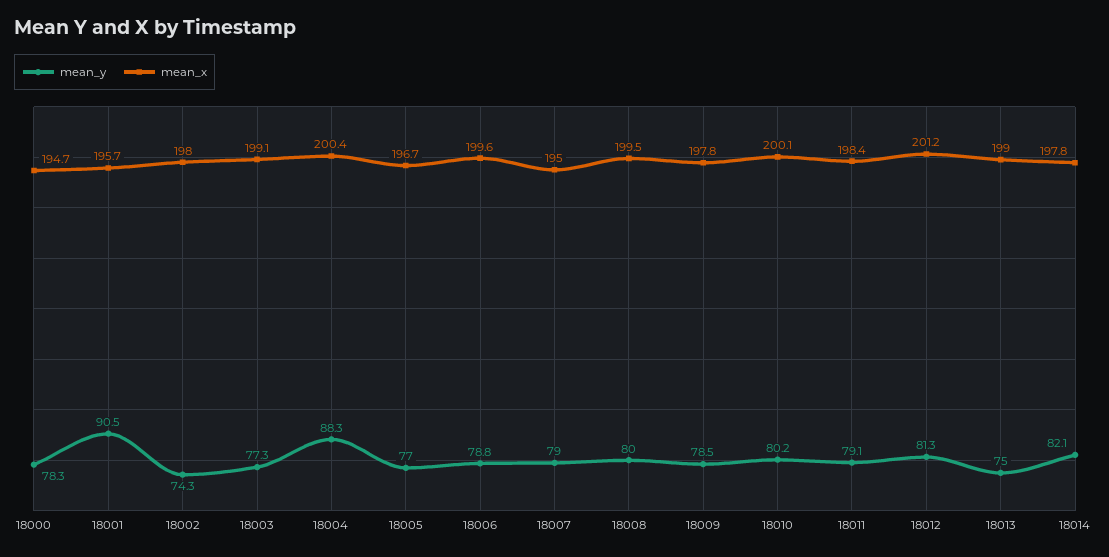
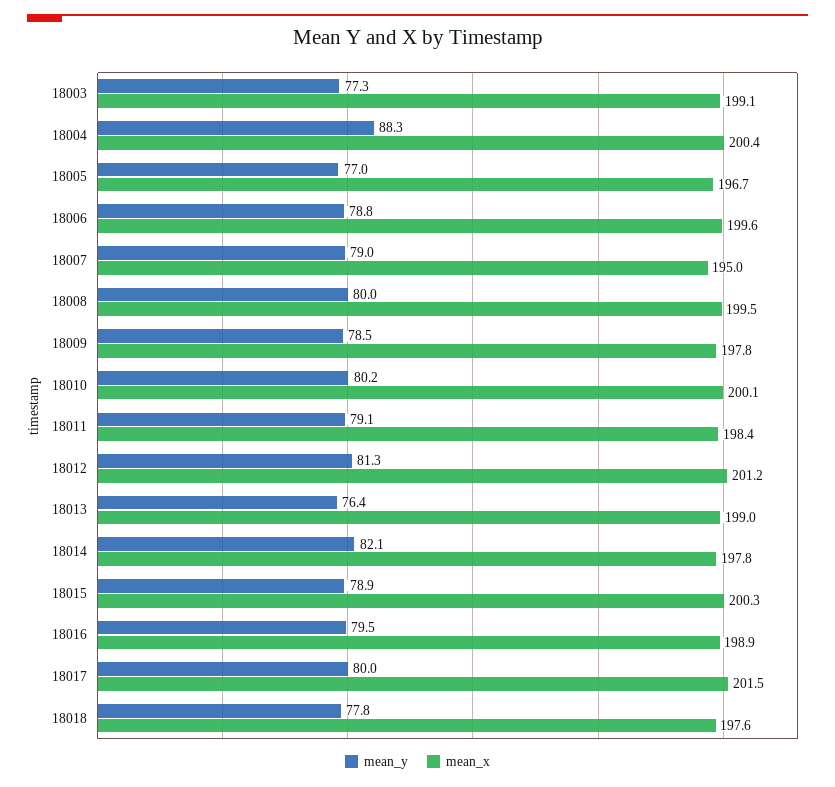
mean_y, 18000: 78.3 -> none
mean_x, 18000: 194.7 -> none
mean_y, 18001: 90.5 -> none
mean_x, 18001: 195.7 -> none
mean_y, 18002: 74.3 -> none
mean_x, 18002: 198 -> none
mean_y, 18013: 75 -> 76.4
mean_y, 18015: none -> 78.9
mean_x, 18015: none -> 200.3
mean_y, 18016: none -> 79.5
mean_x, 18016: none -> 198.9
mean_y, 18017: none -> 80
mean_x, 18017: none -> 201.5
mean_y, 18018: none -> 77.8
mean_x, 18018: none -> 197.6

